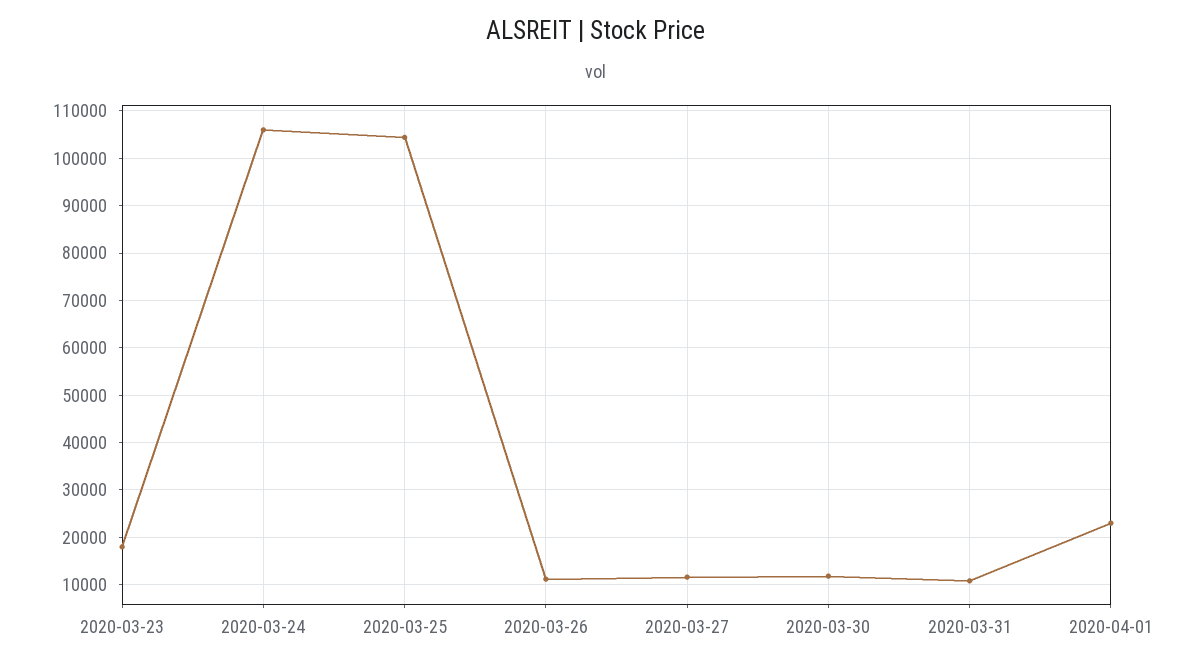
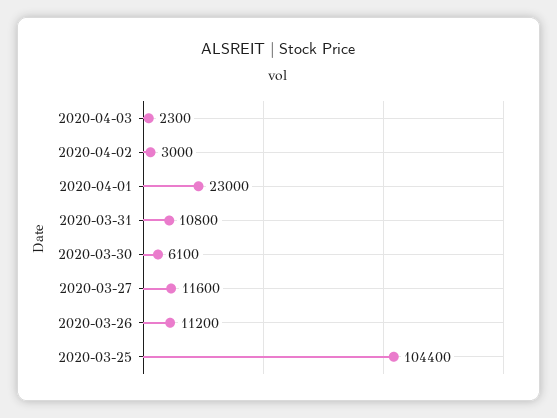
2020-03-23: 18000 -> none
2020-03-24: 106000 -> none
2020-03-30: 12000 -> 6100
2020-04-03: none -> 2300
2020-04-02: none -> 3000

